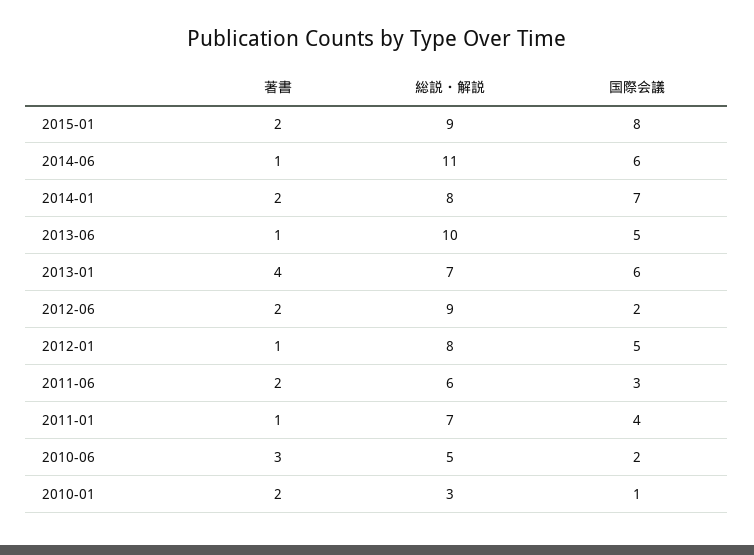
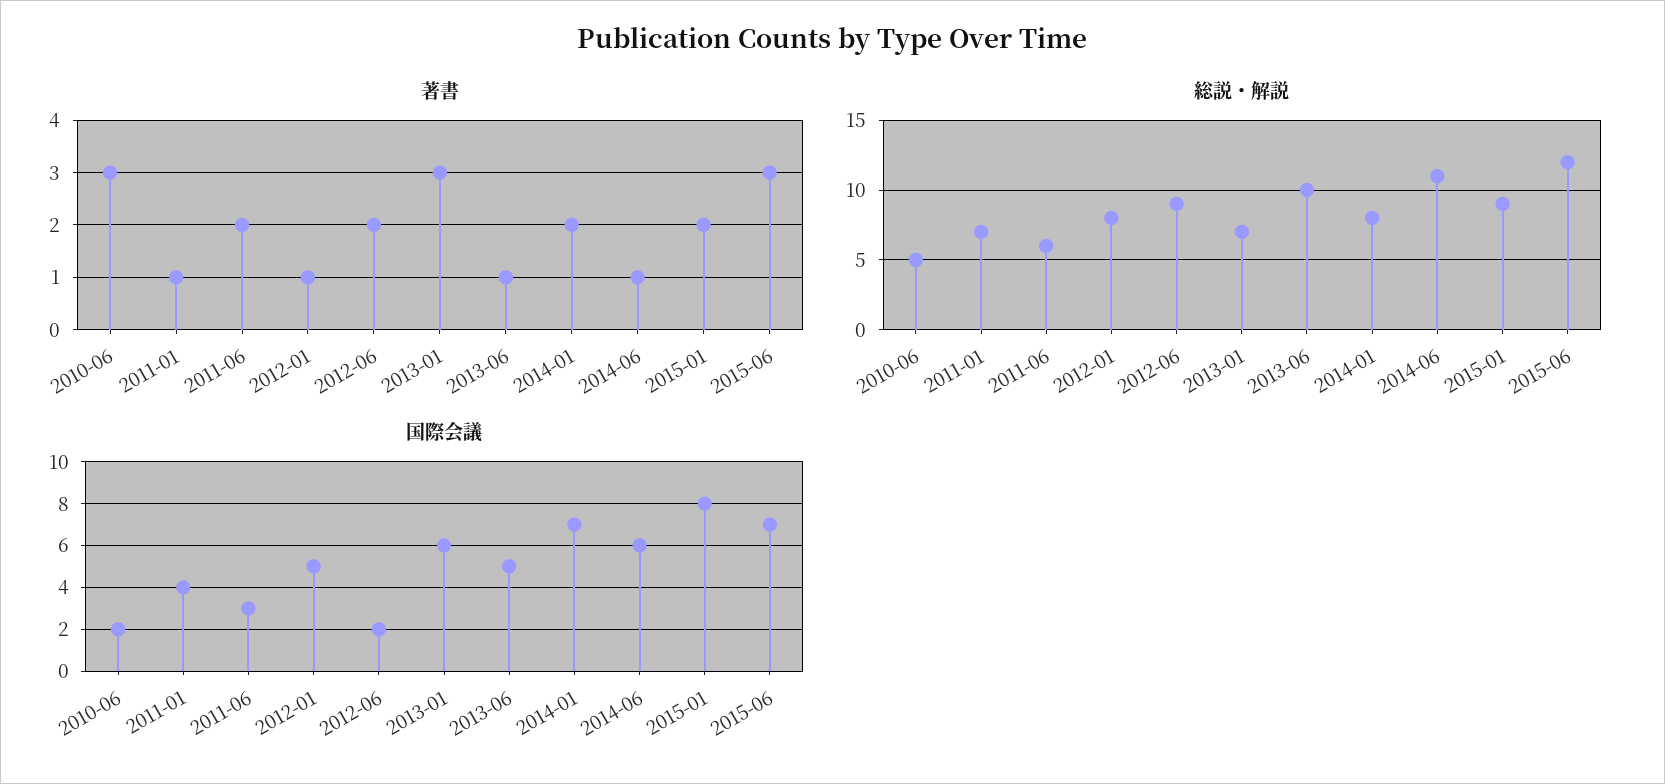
著書, 2013-01: 4 -> 3
著書, 2010-01: 2 -> none
総説・解説, 2010-01: 3 -> none
国際会議, 2010-01: 1 -> none
著書, 2015-06: none -> 3
総説・解説, 2015-06: none -> 12
国際会議, 2015-06: none -> 7

